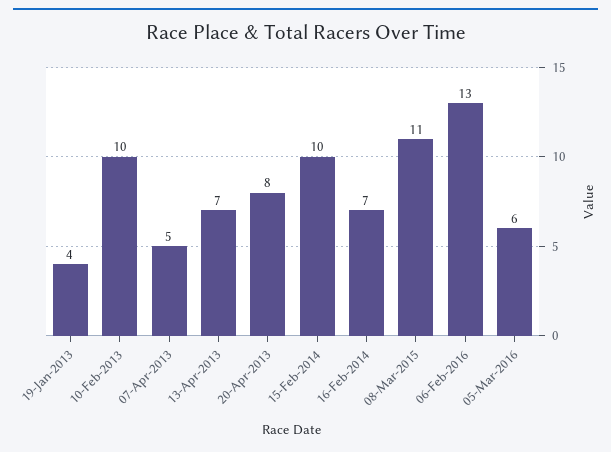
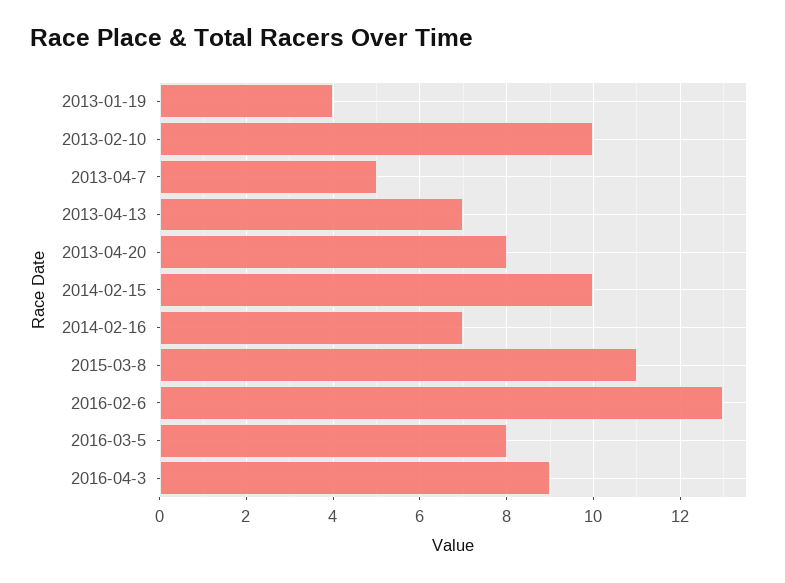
05-Mar-2016: 6 -> 8
2016-04-3: none -> 9

